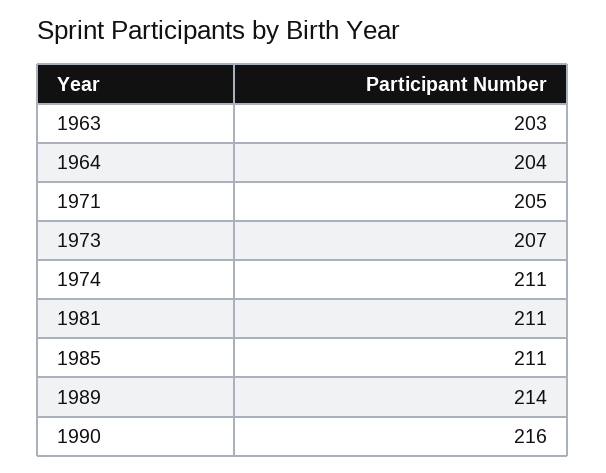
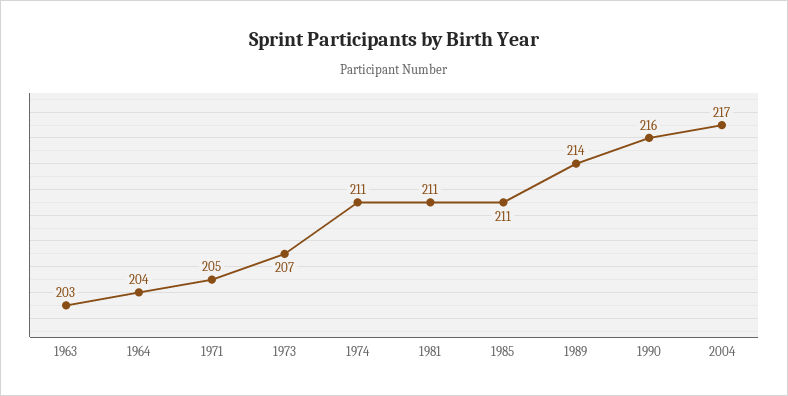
2004: none -> 217

